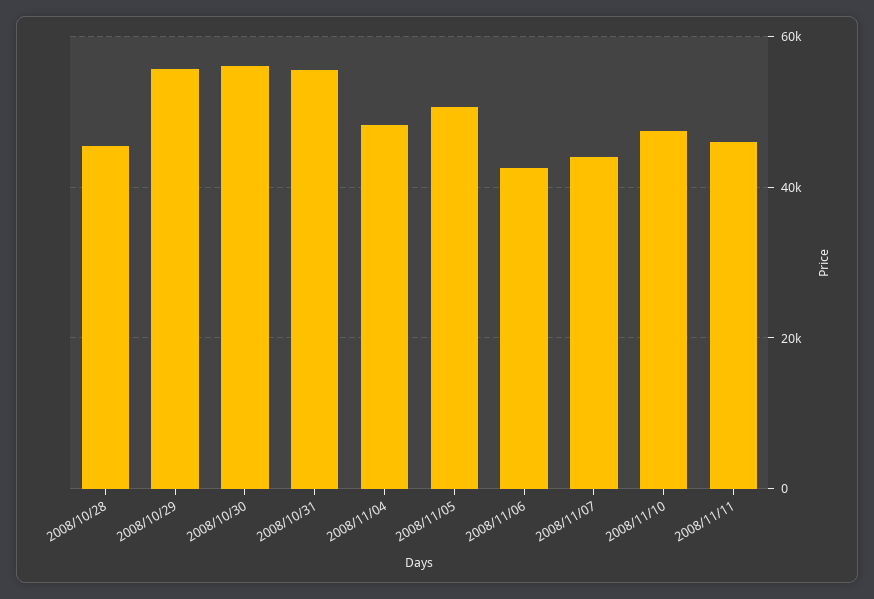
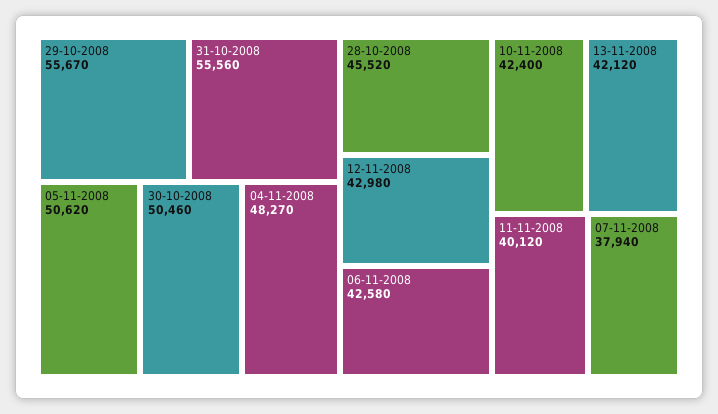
2008/10/30: 56000 -> 50460
2008/11/07: 44000 -> 37940
2008/11/10: 48000 -> 42400
2008/11/11: 46000 -> 40120
12-11-2008: none -> 42980
13-11-2008: none -> 42120

